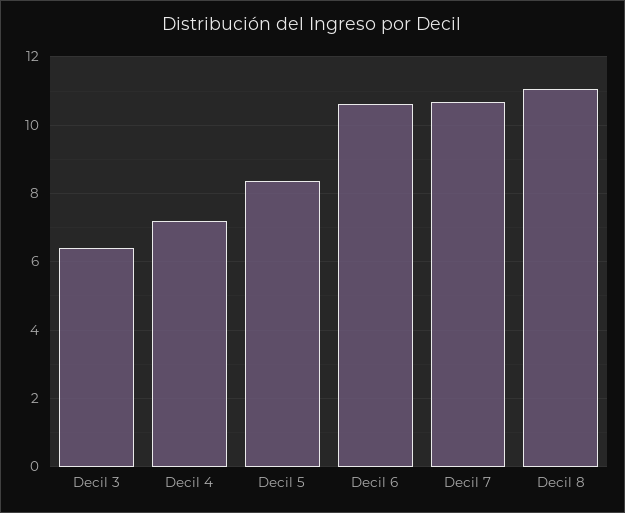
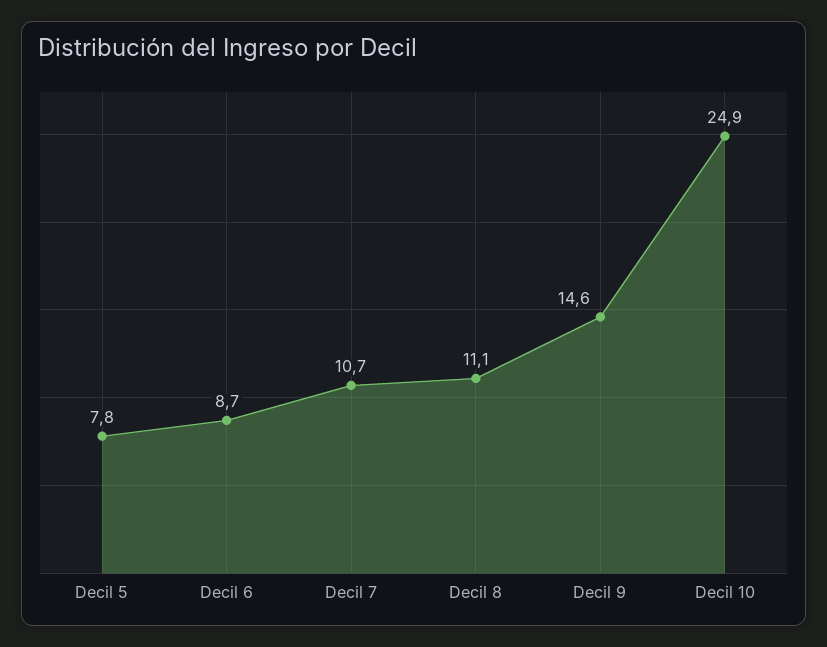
Decil 3: 6.4 -> none
Decil 4: 7.2 -> none
Decil 5: 8.4 -> 7.8
Decil 6: 10.6 -> 8.7
Decil 9: none -> 14.6
Decil 10: none -> 24.9

